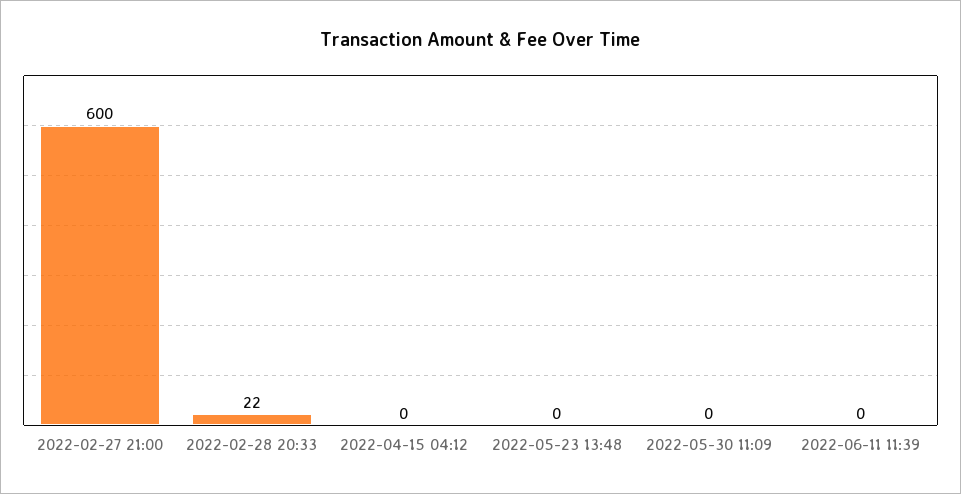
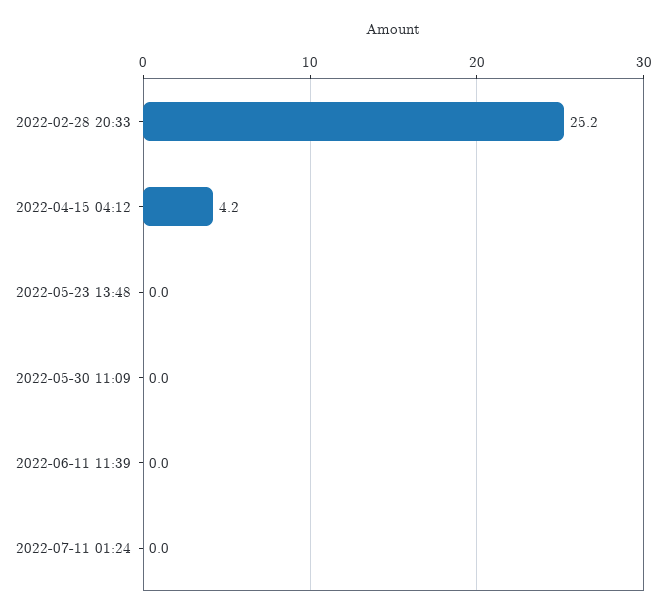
2022-02-27 21:00: 600 -> none
2022-02-28 20:33: 22 -> 25.2
2022-04-15 04:12: 0 -> 4.2
2022-07-11 01:24: none -> 0

